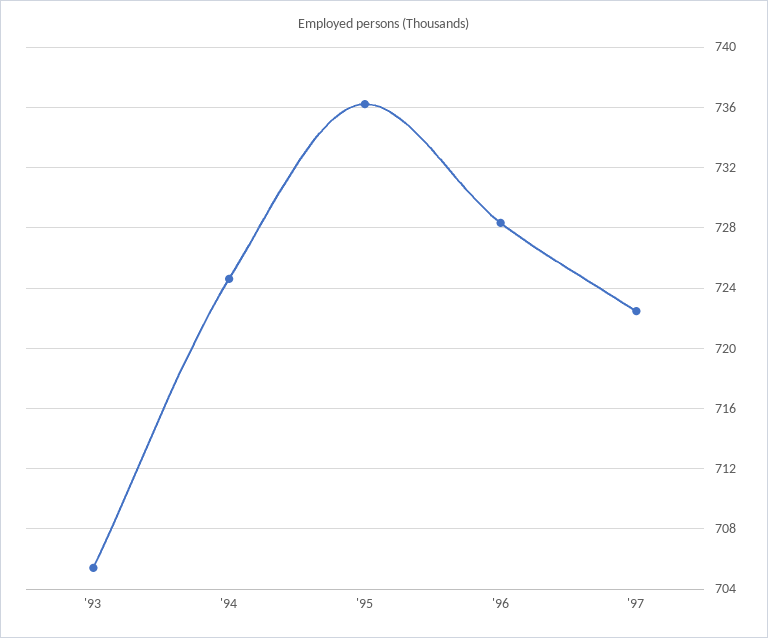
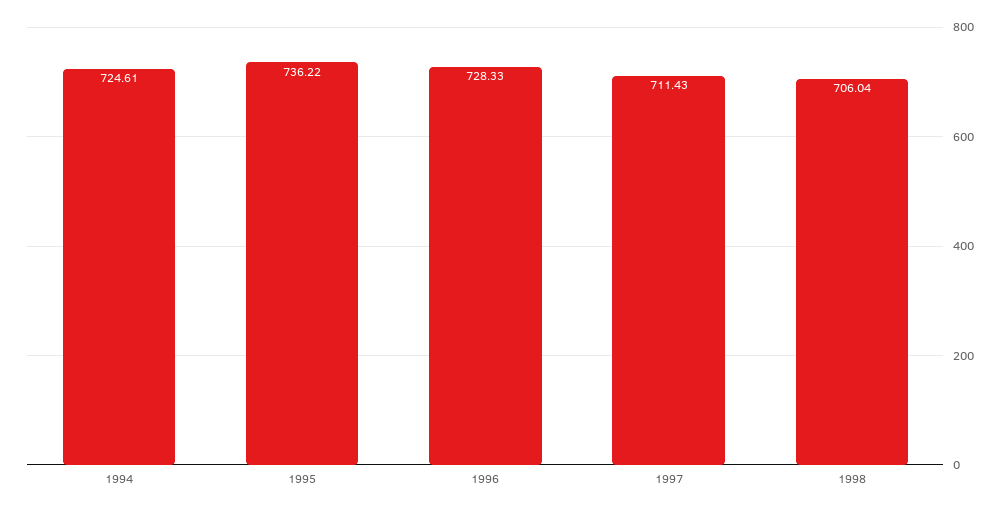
'93: 705.5 -> none
'97: 722.5 -> 711.43
1998: none -> 706.04

